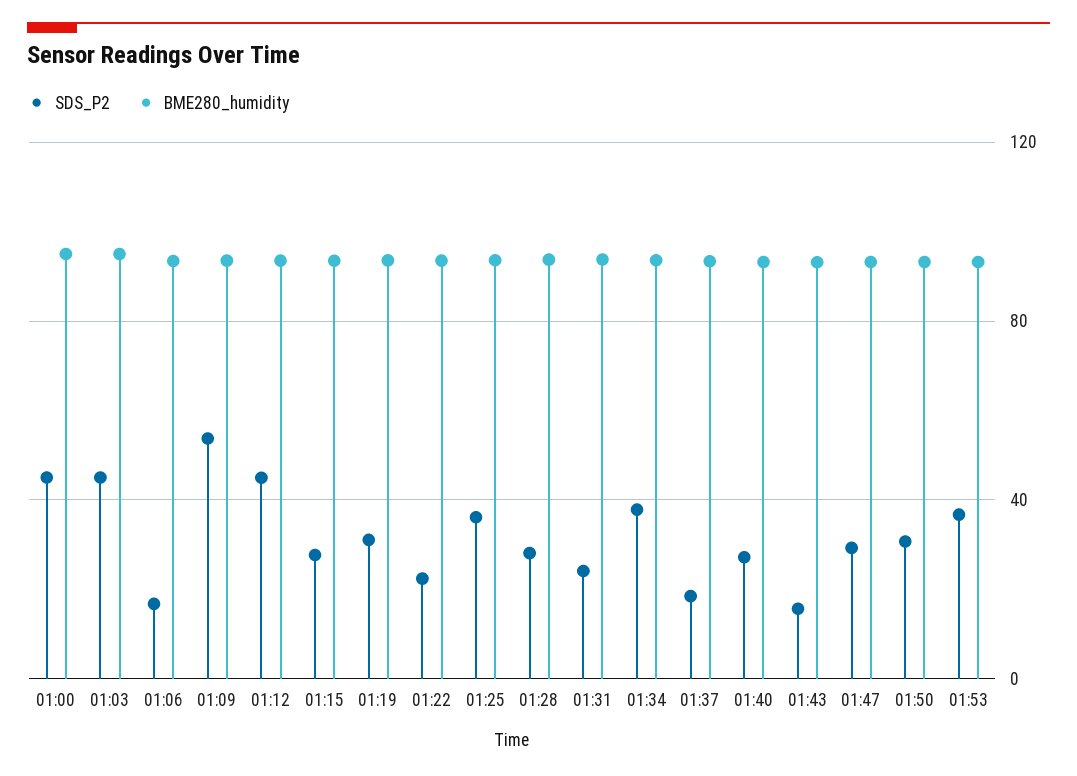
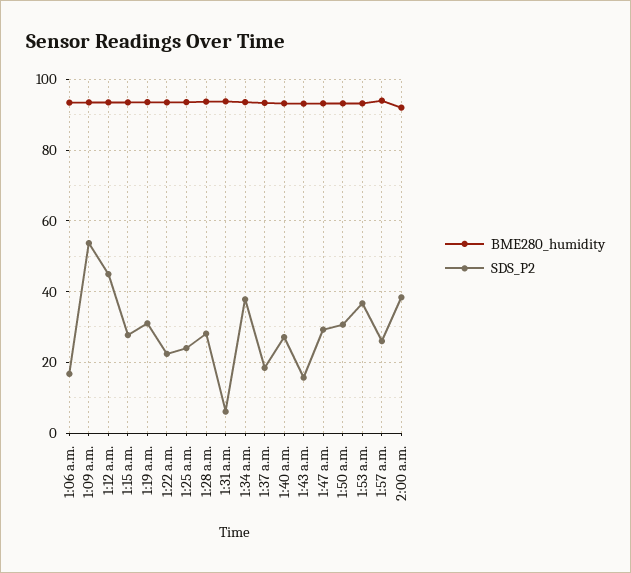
SDS_P2, 01:00: 45 -> none
BME280_humidity, 01:00: 95 -> none
SDS_P2, 01:03: 45 -> none
BME280_humidity, 01:03: 95 -> none
SDS_P2, 01:25: 35 -> 24
SDS_P2, 01:31: 25 -> 6
BME280_humidity, 1:57 a.m.: none -> 94
SDS_P2, 1:57 a.m.: none -> 26
BME280_humidity, 2:00 a.m.: none -> 92
SDS_P2, 2:00 a.m.: none -> 38

